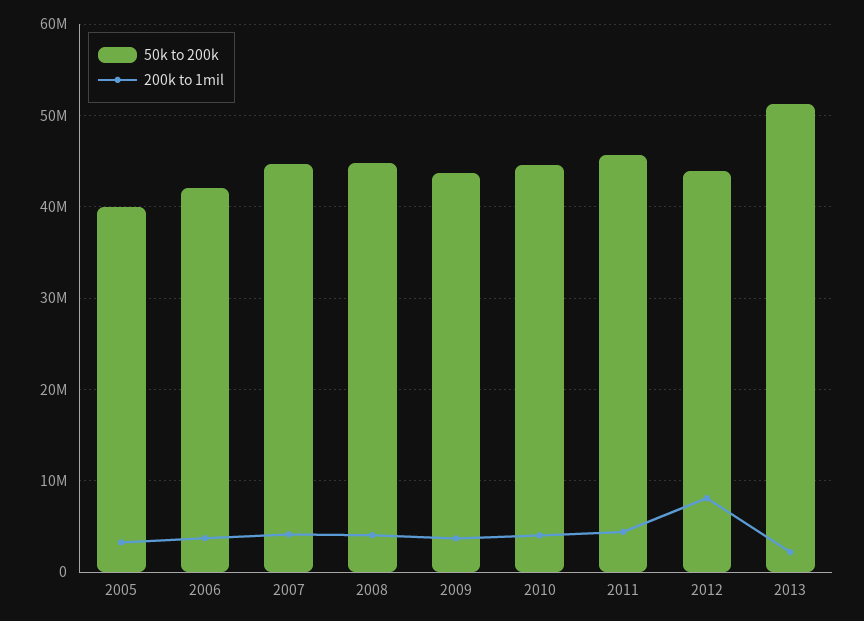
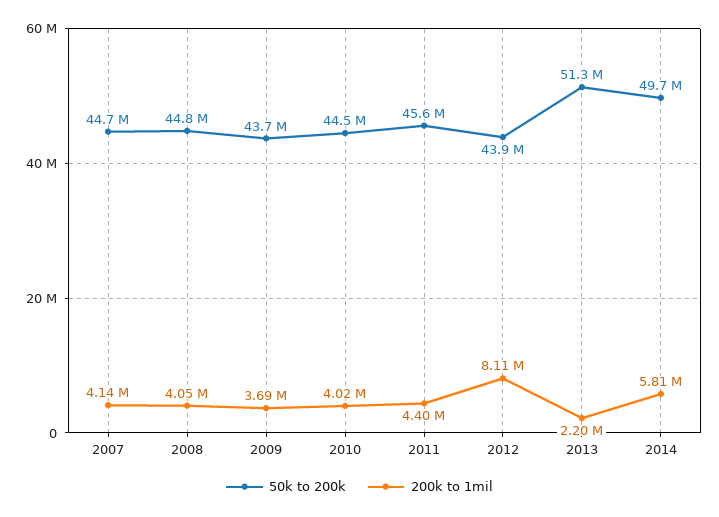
50k to 200k, 2005: 40000000 -> none
200k to 1mil, 2005: 3000000 -> none
50k to 200k, 2006: 42000000 -> none
200k to 1mil, 2006: 4000000 -> none
50k to 200k, 2014: none -> 49700000
200k to 1mil, 2014: none -> 5810000

